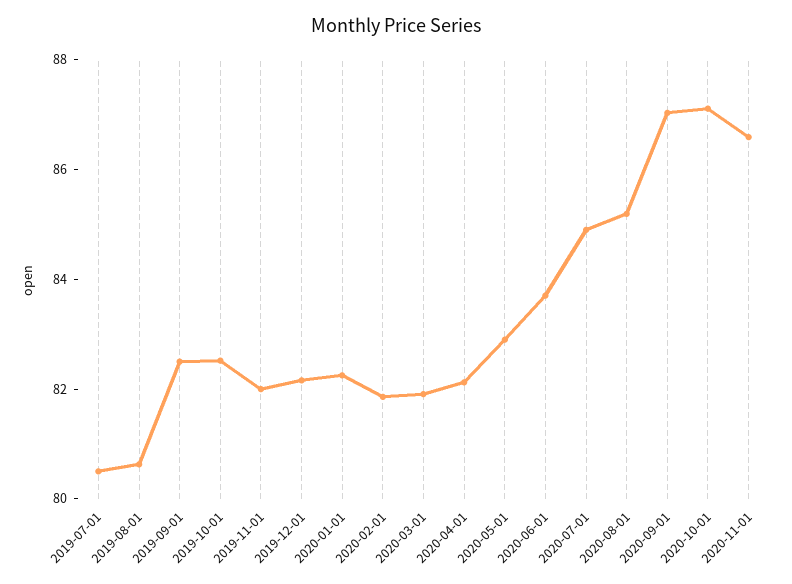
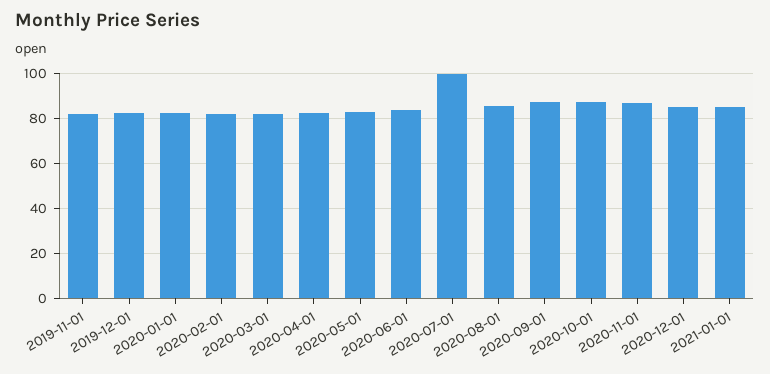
2019-07-01: 80.5 -> none
2019-08-01: 80.5 -> none
2019-09-01: 82.5 -> none
2019-10-01: 82.5 -> none
2020-07-01: 85 -> 100
2020-12-01: none -> 85
2021-01-01: none -> 85

